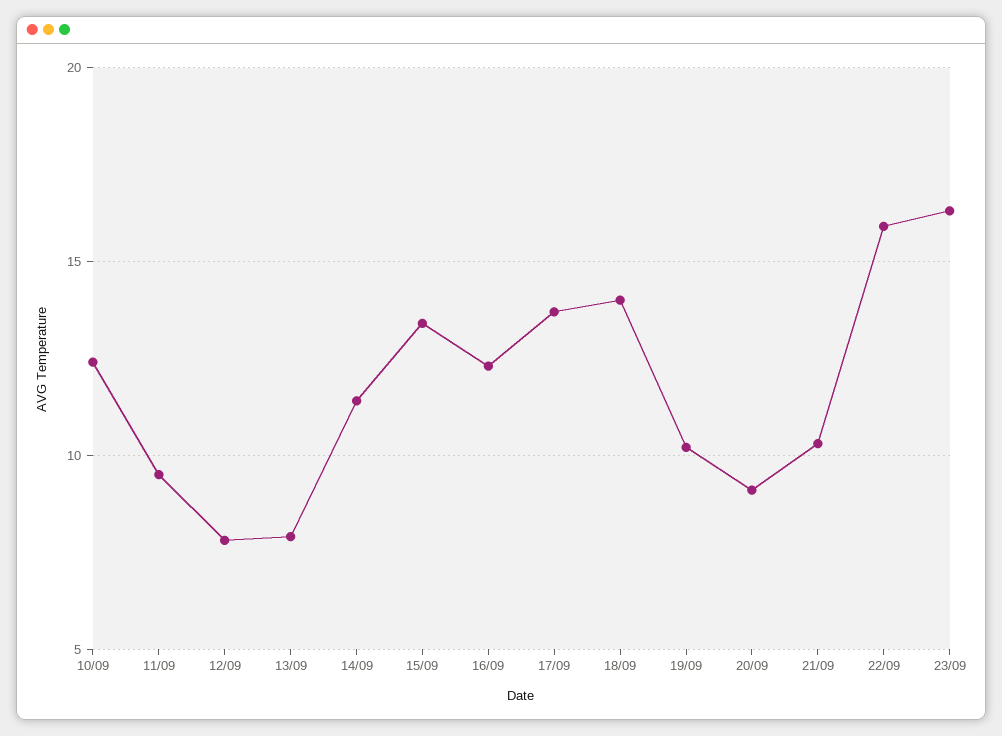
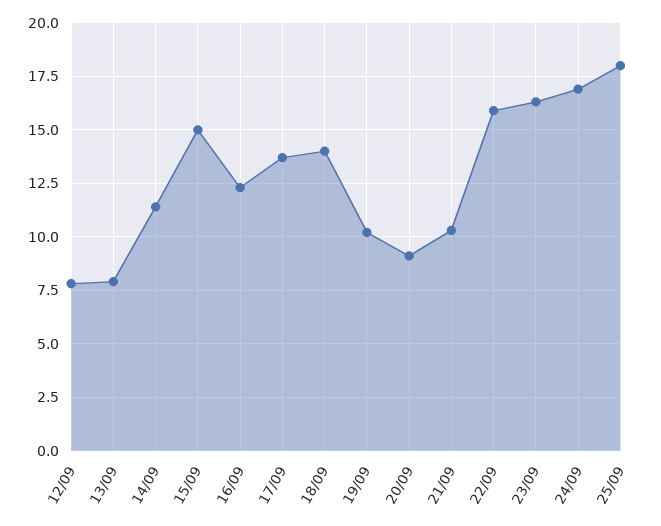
10/09: 12.5 -> none
11/09: 9.5 -> none
15/09: 13.5 -> 15
24/09: none -> 17
25/09: none -> 18

